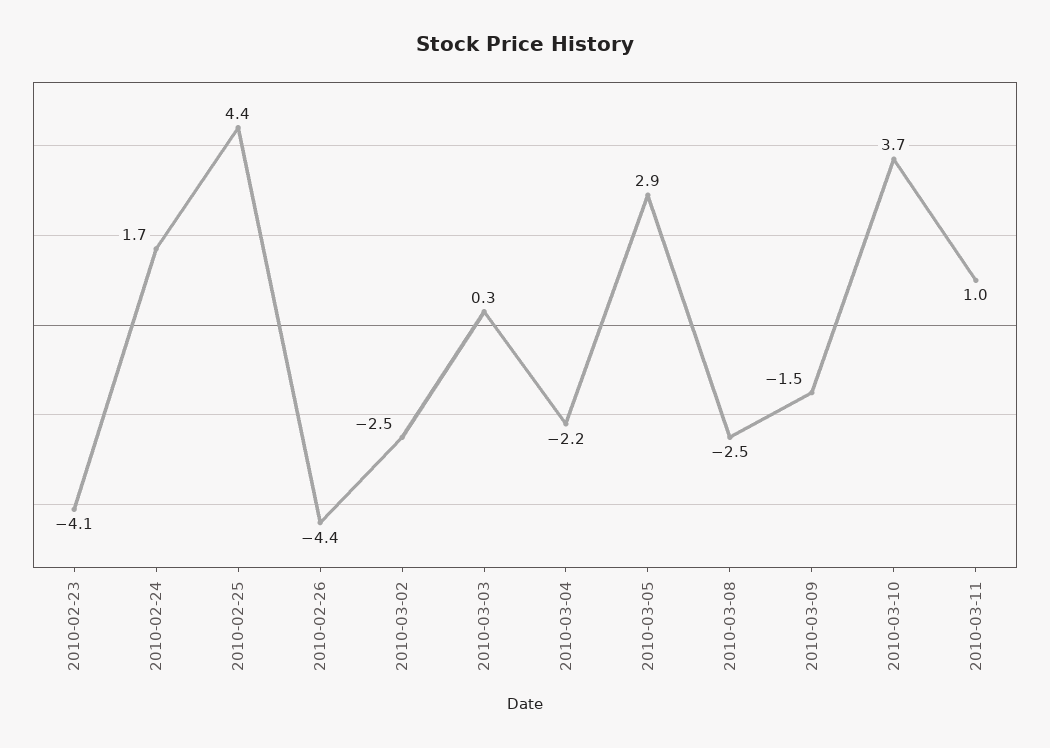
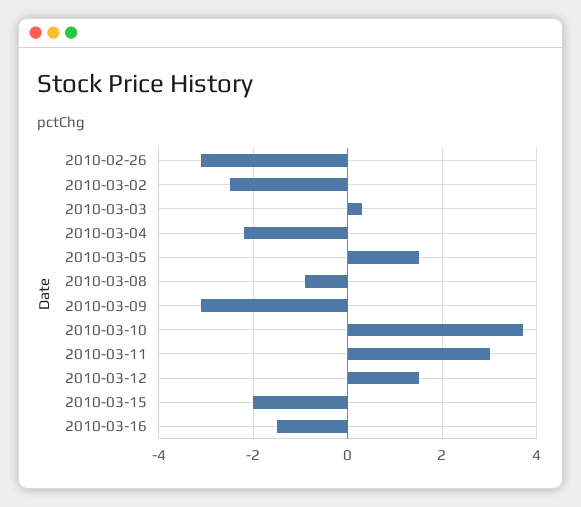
2010-02-23: -4.1 -> none
2010-02-24: 1.7 -> none
2010-02-25: 4.4 -> none
2010-02-26: -4.4 -> -3
2010-03-05: 2.9 -> 1.5
2010-03-08: -2.5 -> -1
2010-03-09: -1.5 -> -3
2010-03-11: 1 -> 3
2010-03-12: none -> 1.5
2010-03-15: none -> -2
2010-03-16: none -> -1.5

